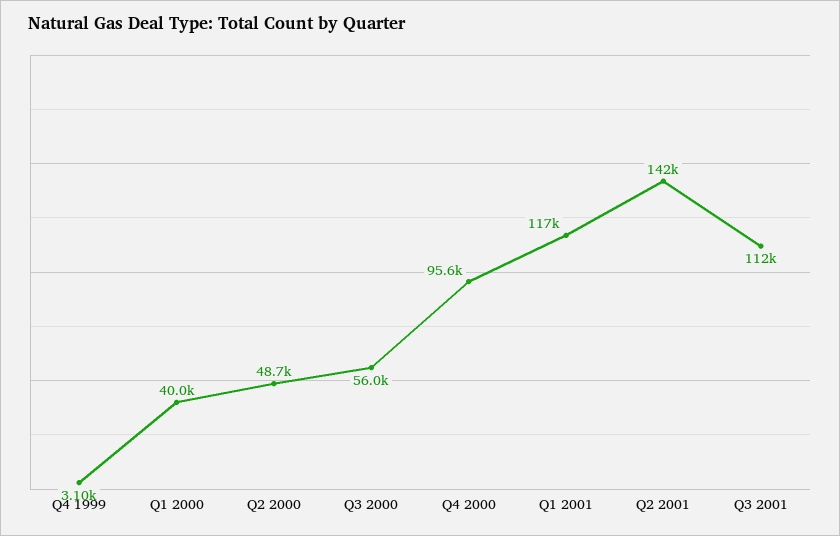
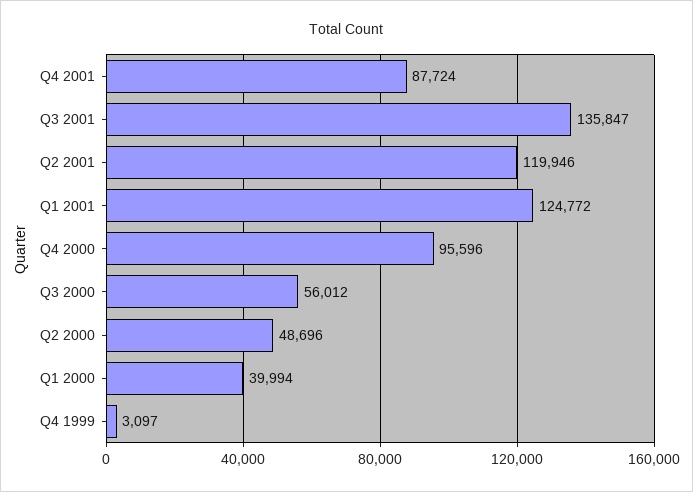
Q1 2001: 117000 -> 124772
Q2 2001: 142000 -> 119946
Q3 2001: 112000 -> 135847
Q4 2001: none -> 87724

